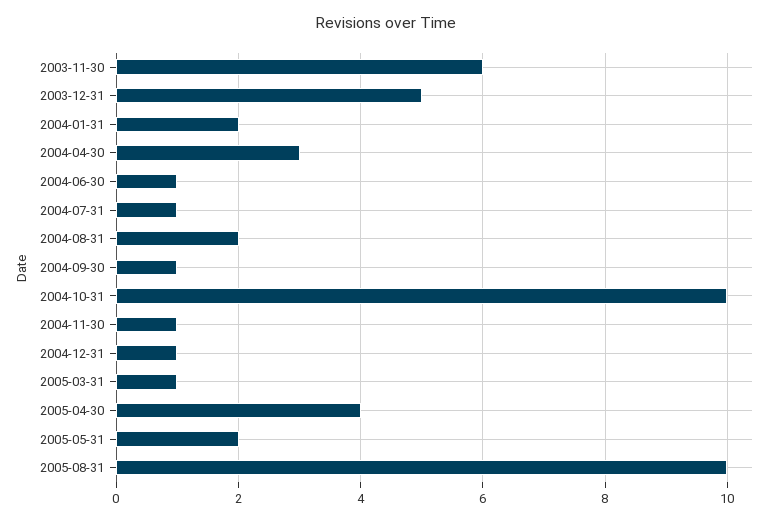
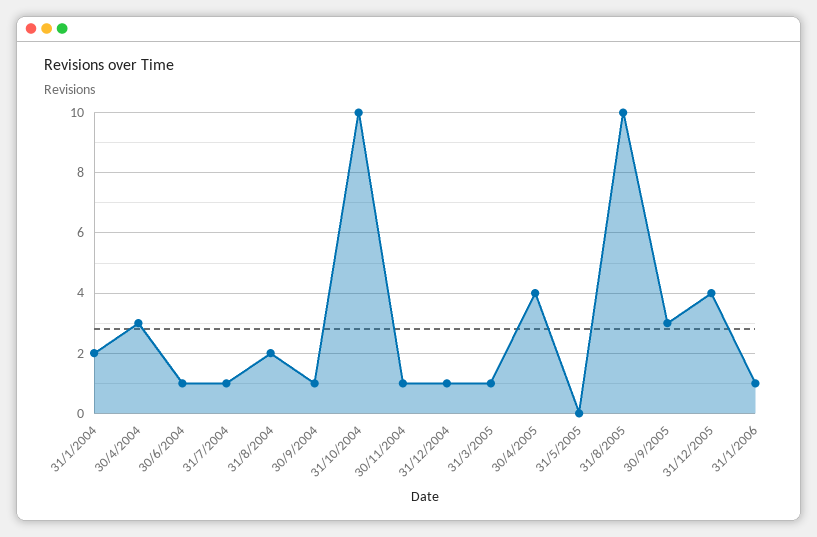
2003-11-30: 6 -> none
2003-12-31: 5 -> none
2005-05-31: 2 -> 0
30/9/2005: none -> 3
31/12/2005: none -> 4
31/1/2006: none -> 1

